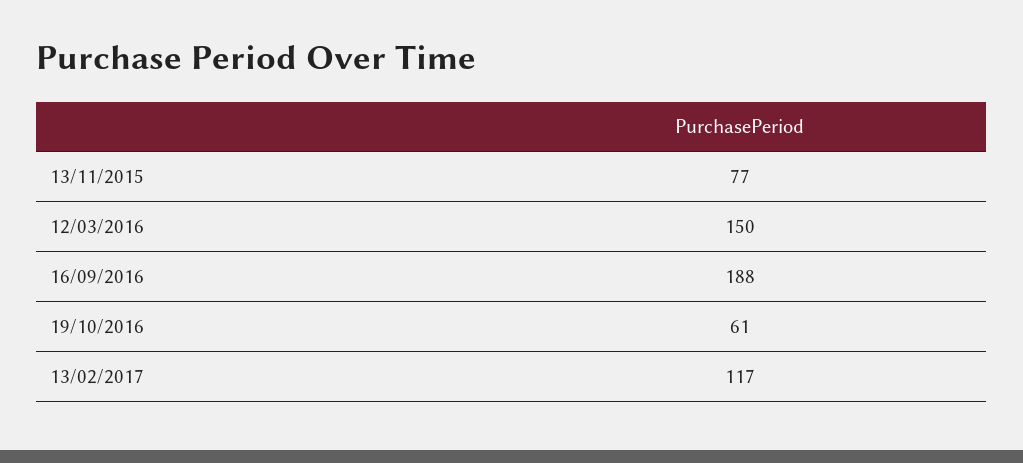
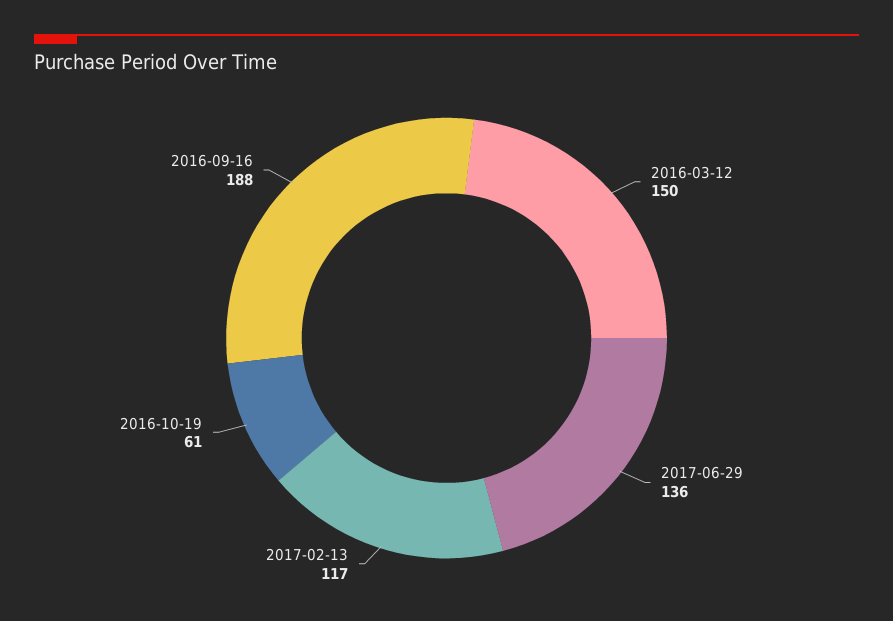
13/11/2015: 77 -> none
2017-06-29: none -> 136

